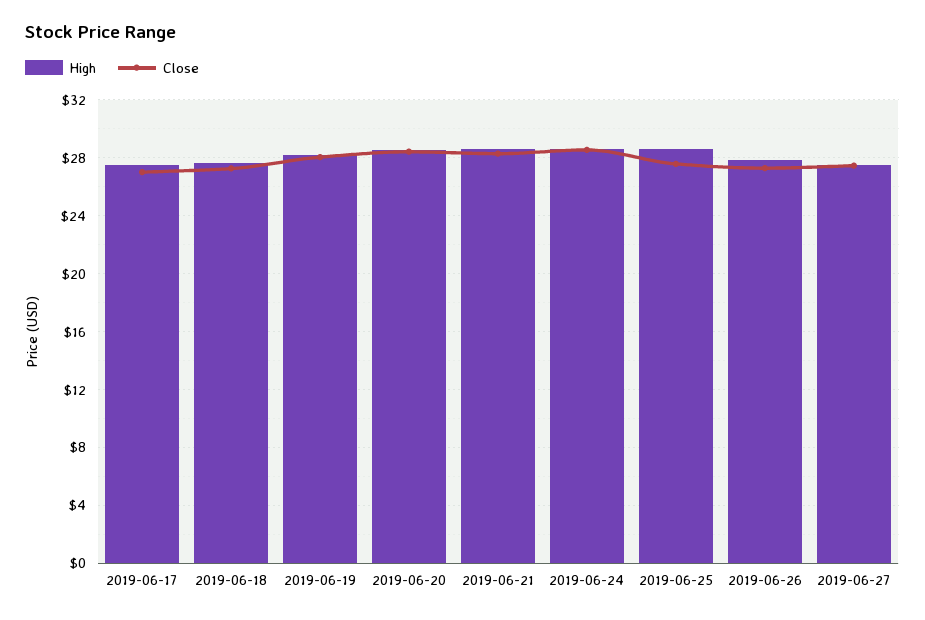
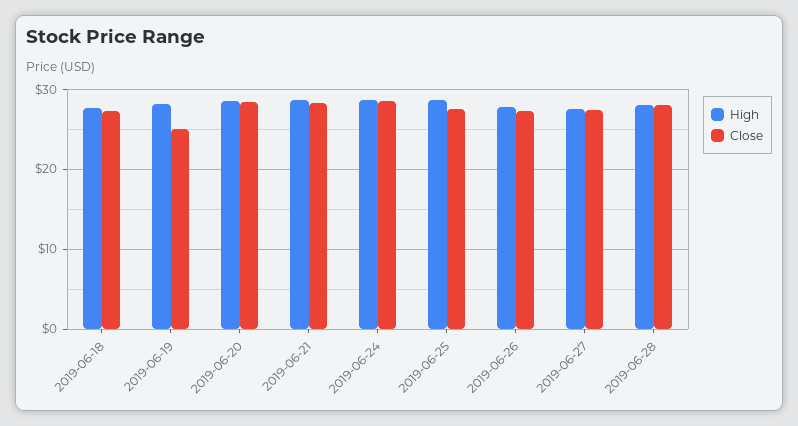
High, 2019-06-17: 27.5 -> none
Close, 2019-06-17: 27 -> none
Close, 2019-06-19: 28 -> 25
High, 2019-06-28: none -> 28
Close, 2019-06-28: none -> 28

